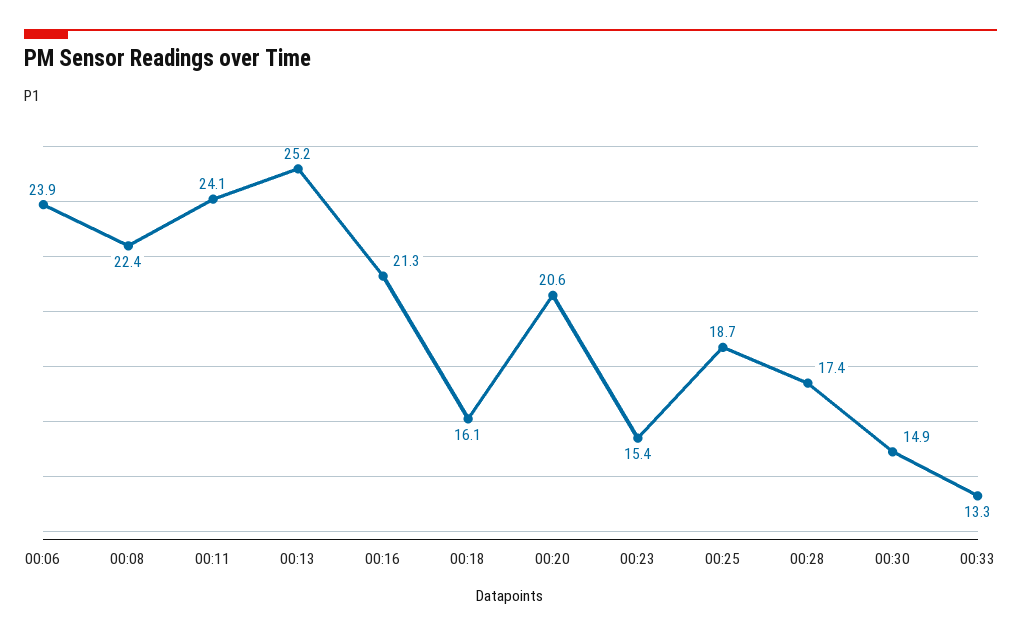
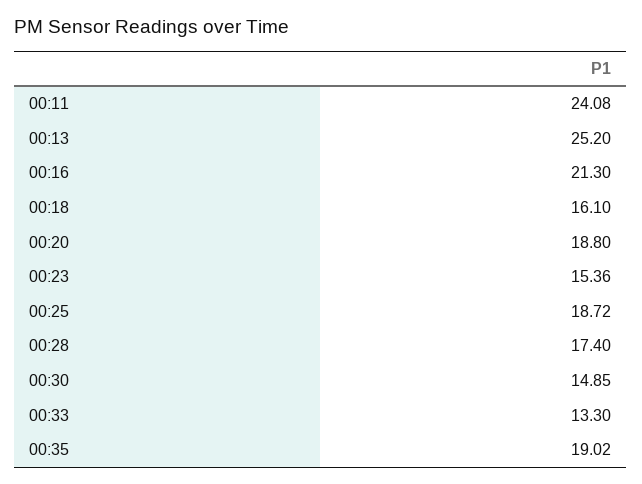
00:06: 23.9 -> none
00:08: 22.4 -> none
00:20: 20.6 -> 18.8
00:35: none -> 19.02

